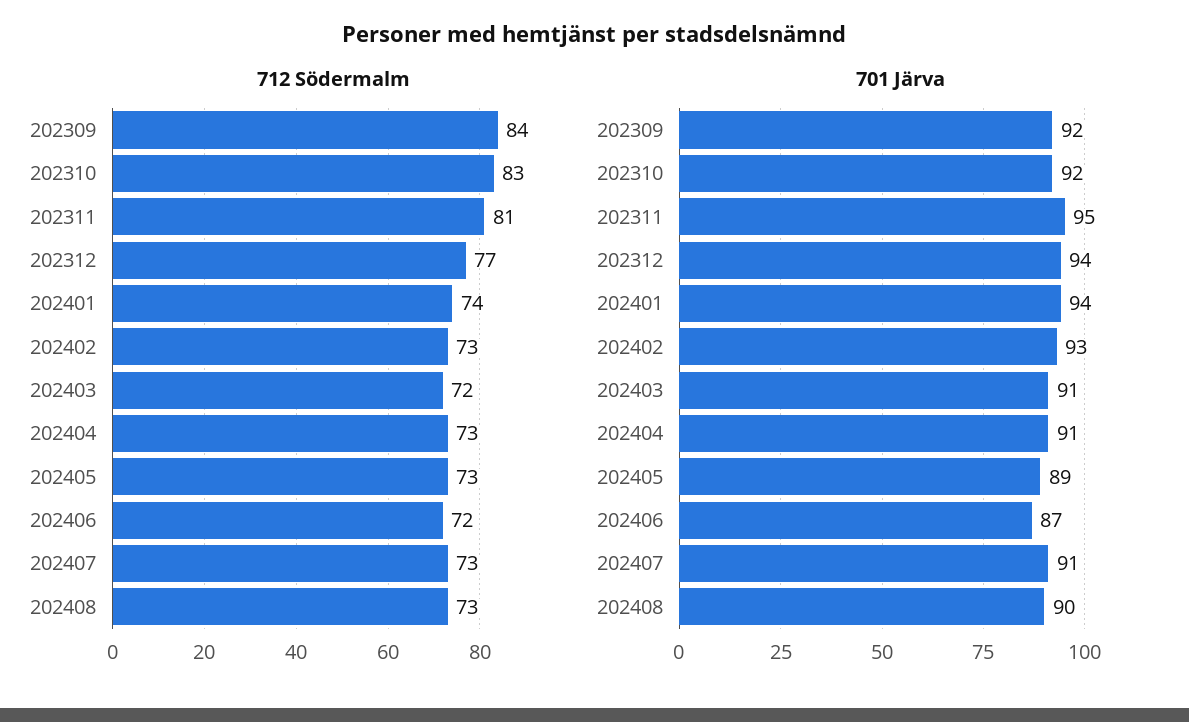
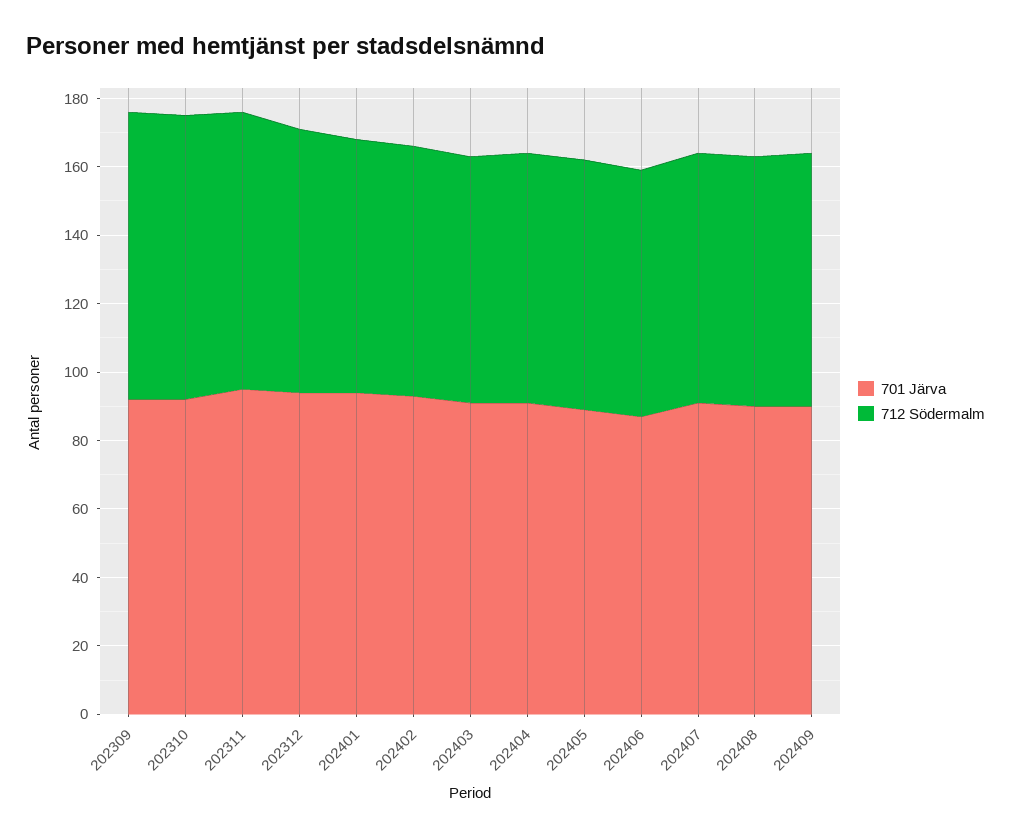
701 Järva, 202409: none -> 90
712 Södermalm, 202409: none -> 75

